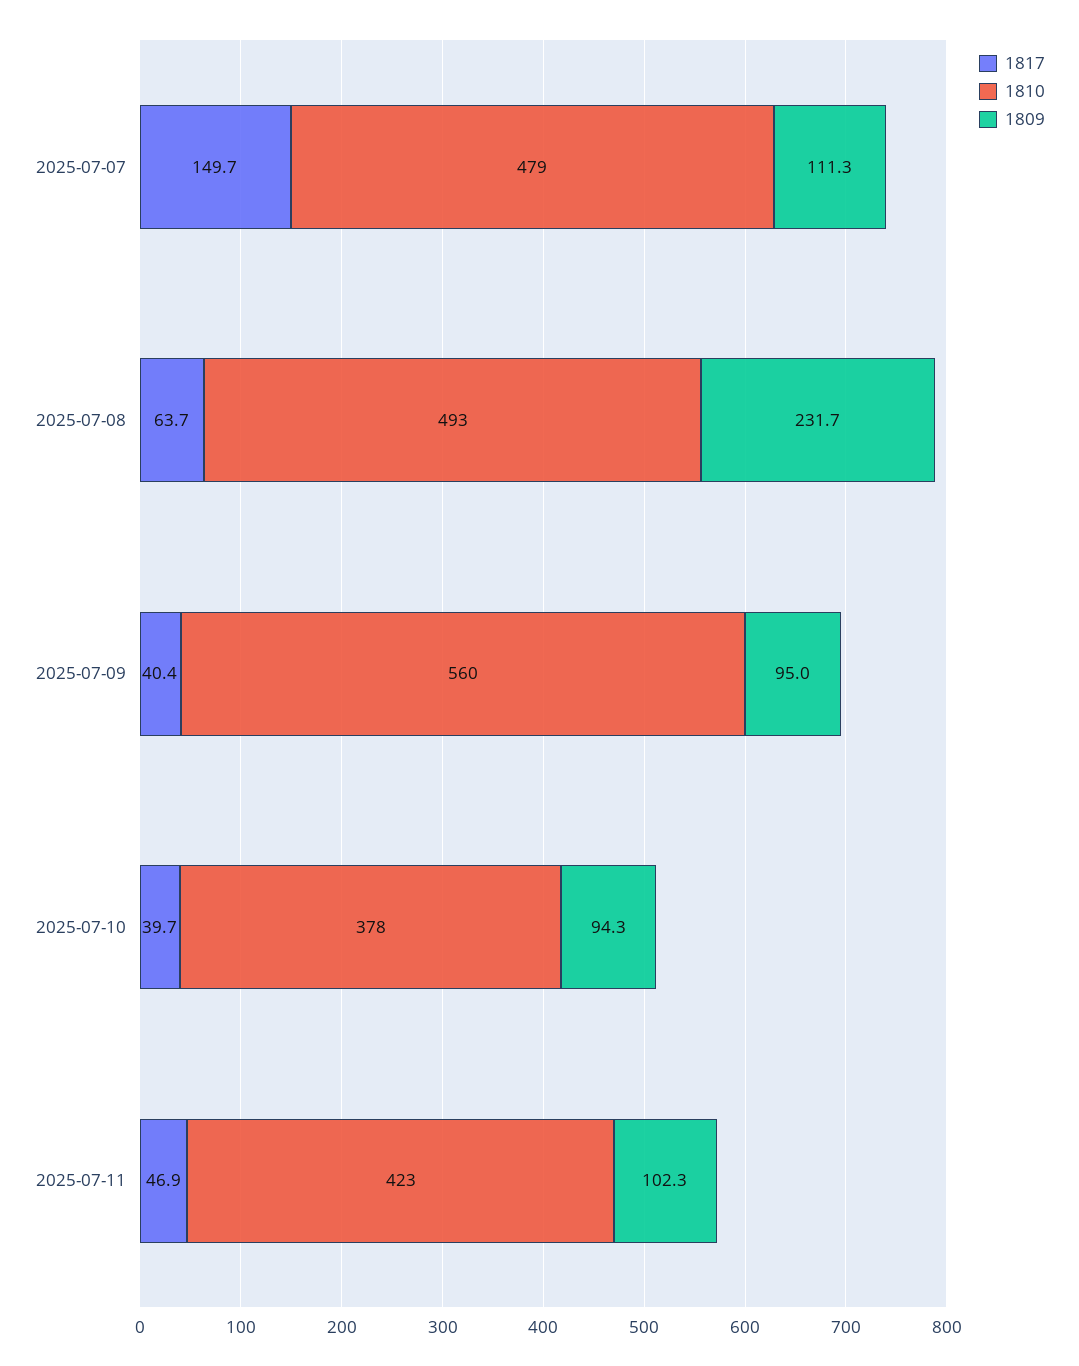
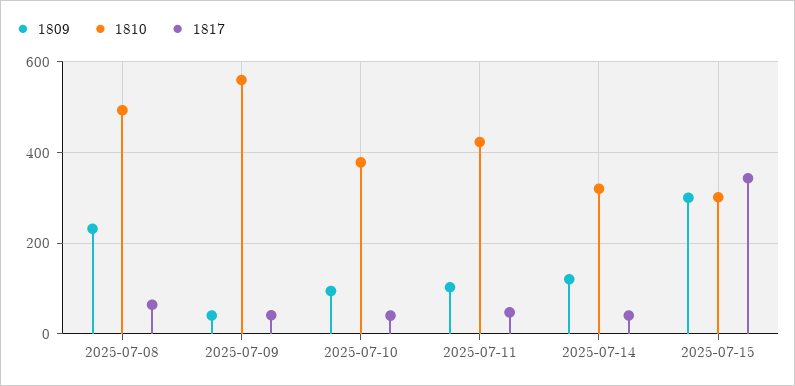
1817, 2025-07-07: 149.7 -> none
1810, 2025-07-07: 479 -> none
1809, 2025-07-07: 111.3 -> none
1809, 2025-07-09: 95 -> 40
1809, 2025-07-14: none -> 120
1810, 2025-07-14: none -> 320
1817, 2025-07-14: none -> 40
1809, 2025-07-15: none -> 300
1810, 2025-07-15: none -> 300
1817, 2025-07-15: none -> 340

